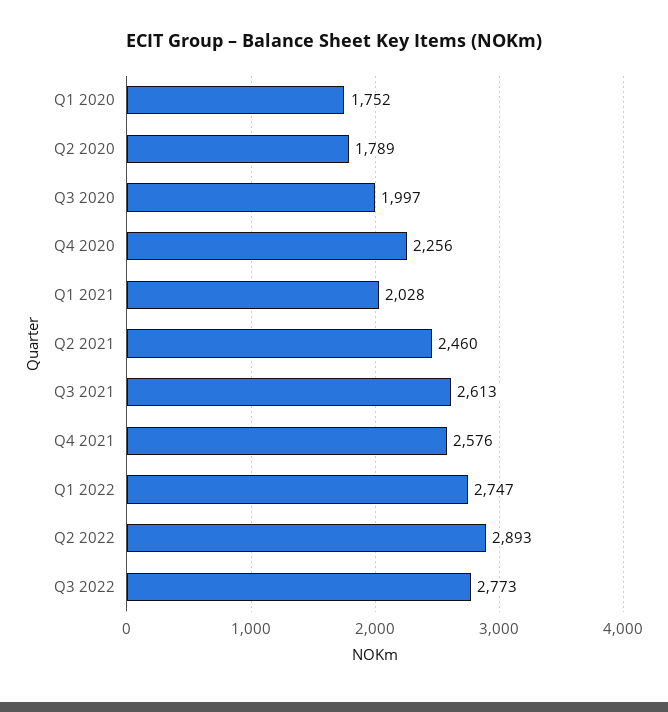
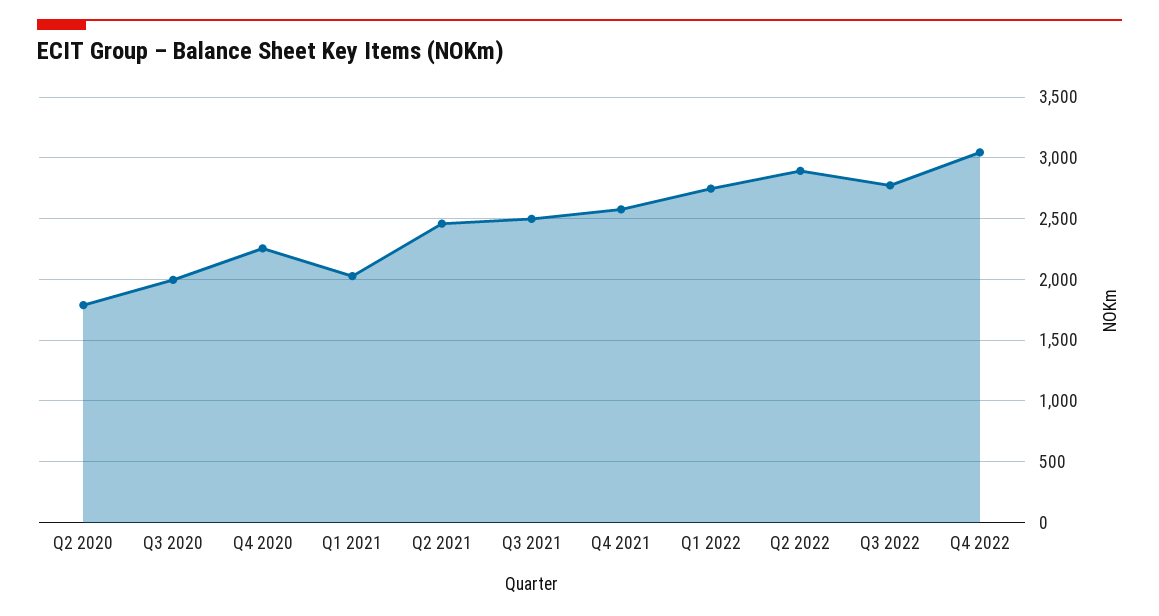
Q1 2020: 1752 -> none
Q3 2021: 2613 -> 2500
Q4 2022: none -> 3050

